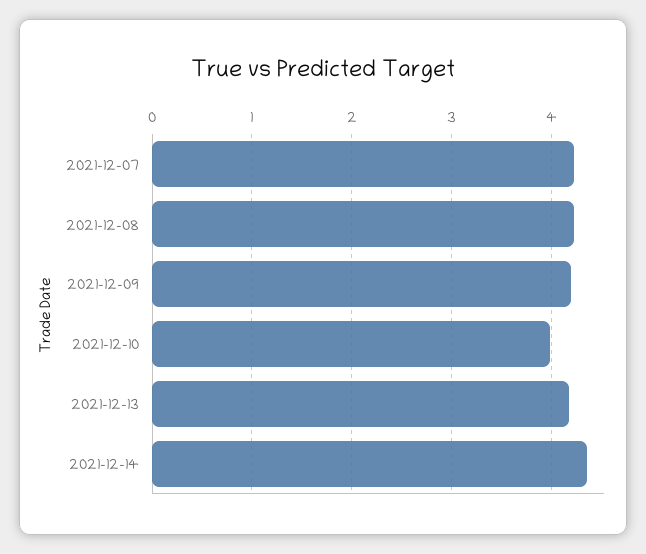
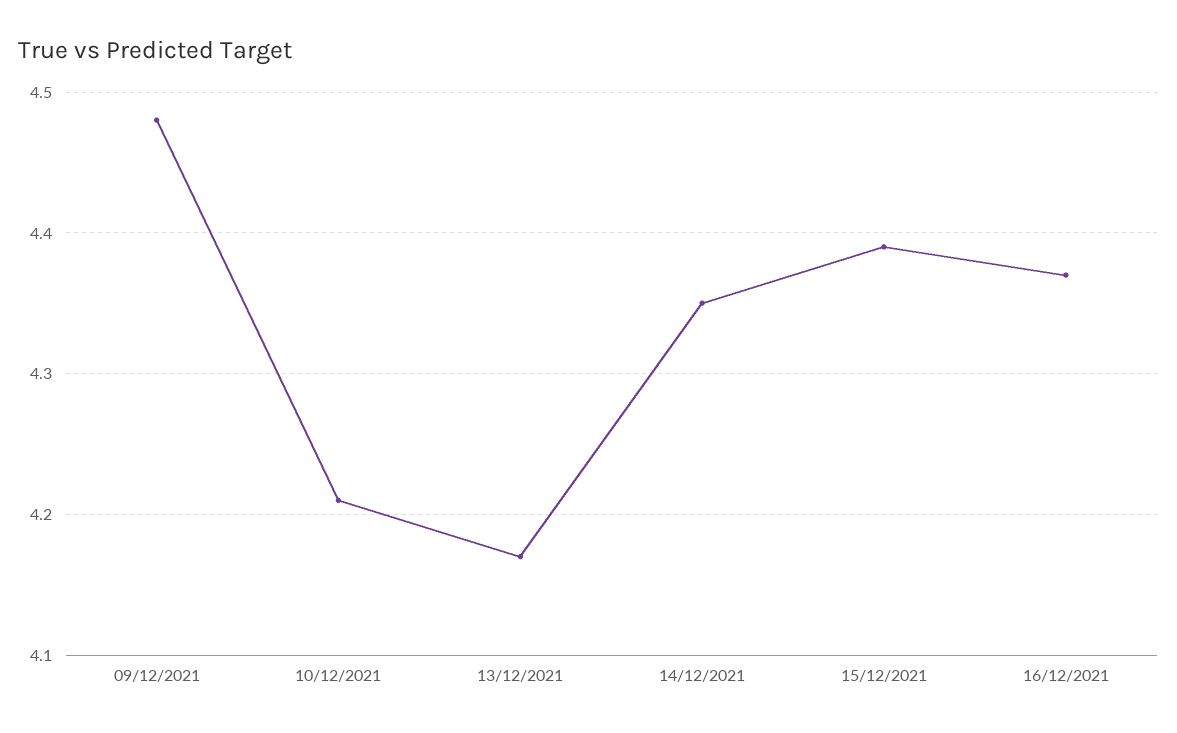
2021-12-07: 4.2 -> none
2021-12-08: 4.2 -> none
2021-12-09: 4.2 -> 4.48
2021-12-10: 4 -> 4.21
15/12/2021: none -> 4.39
16/12/2021: none -> 4.37

